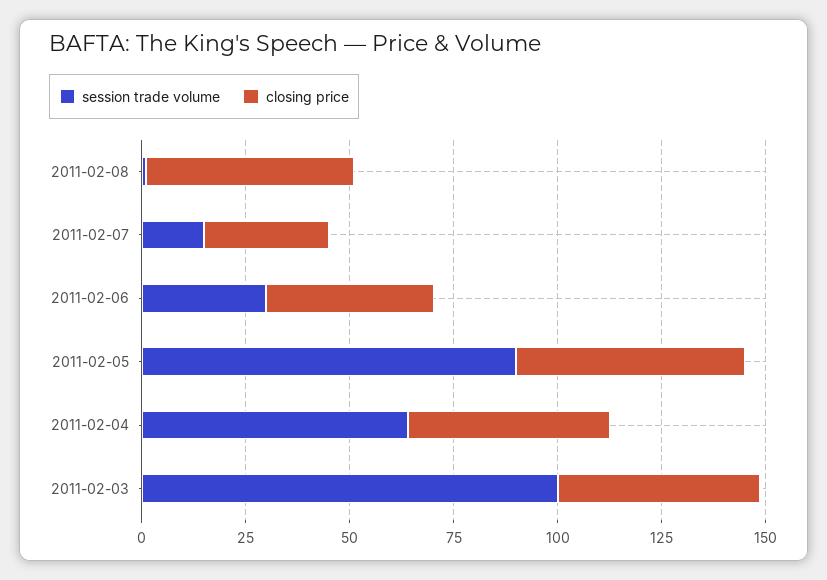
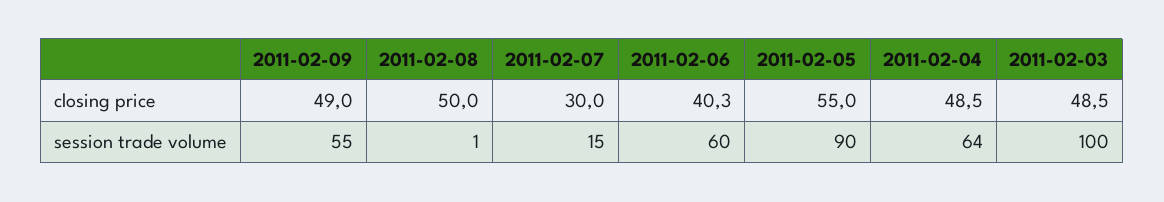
session trade volume, 2011-02-06: 30 -> 60
closing price, 2011-02-09: none -> 49
session trade volume, 2011-02-09: none -> 55

